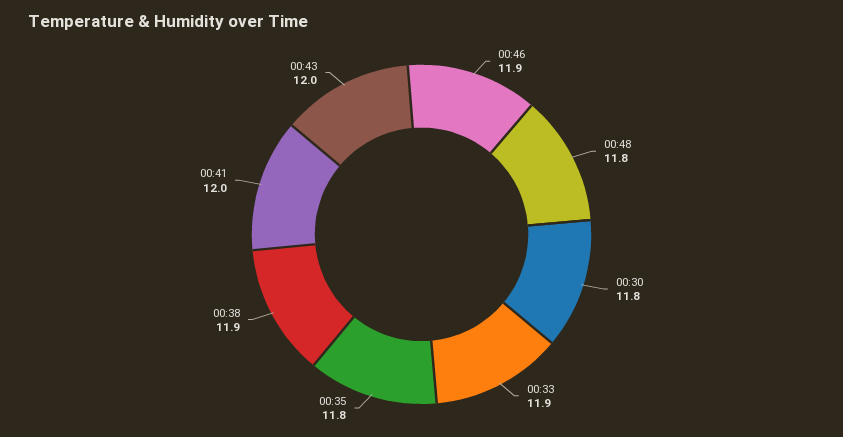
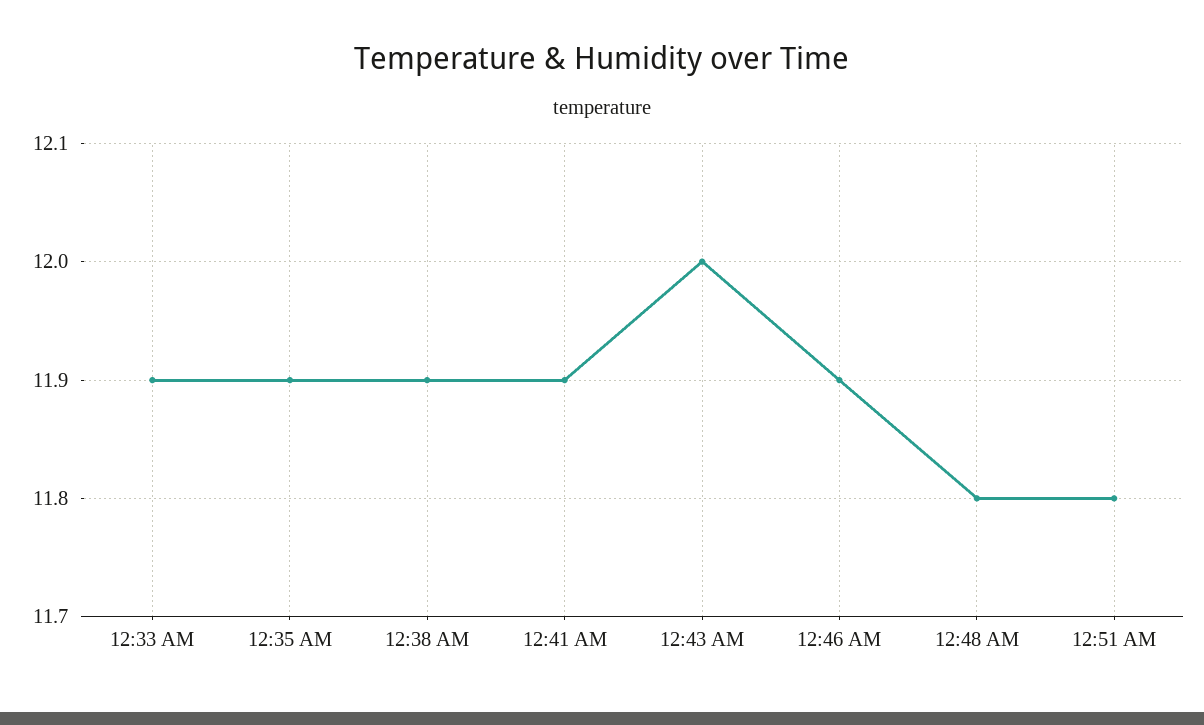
00:30: 11.8 -> none
00:35: 11.8 -> 11.9
00:41: 12 -> 11.9
12:51 AM: none -> 11.8

